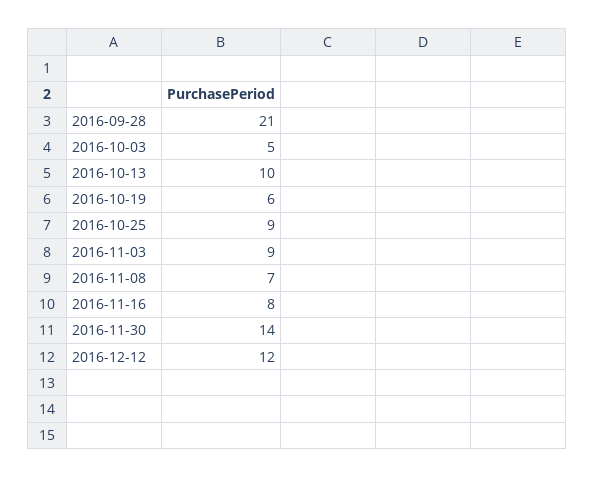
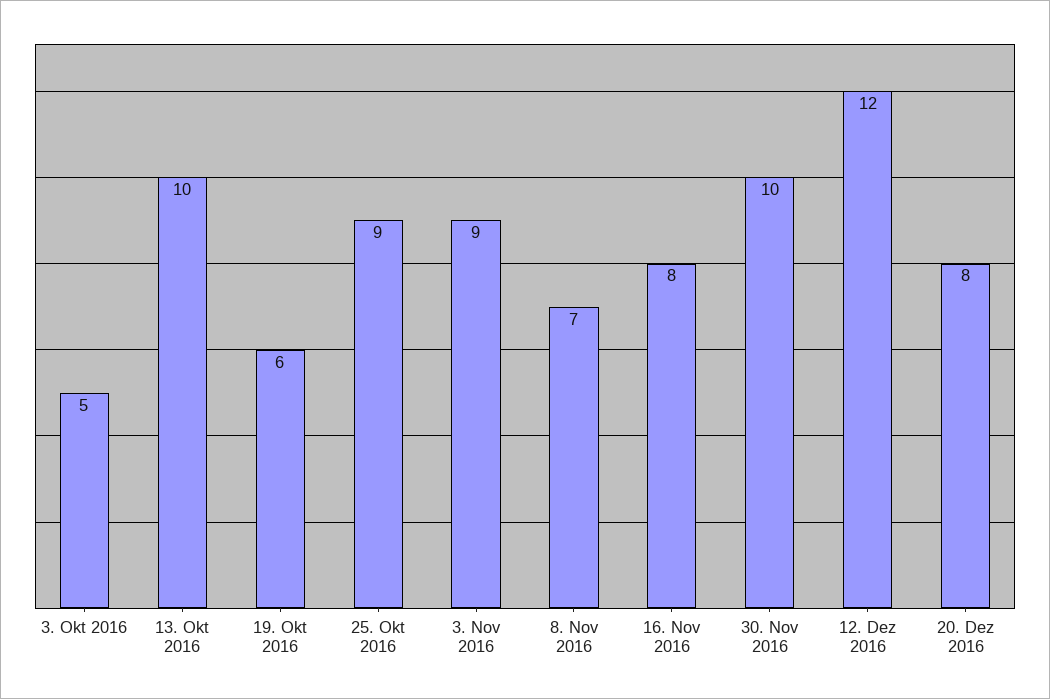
2016-09-28: 21 -> none
2016-11-30: 14 -> 10
20. Dez 2016: none -> 8

